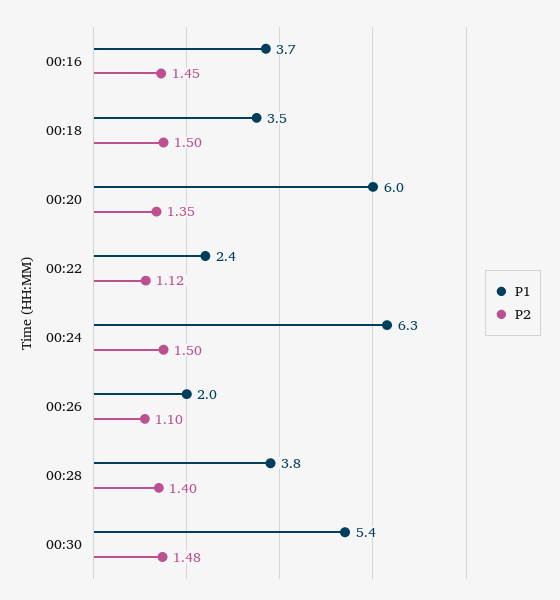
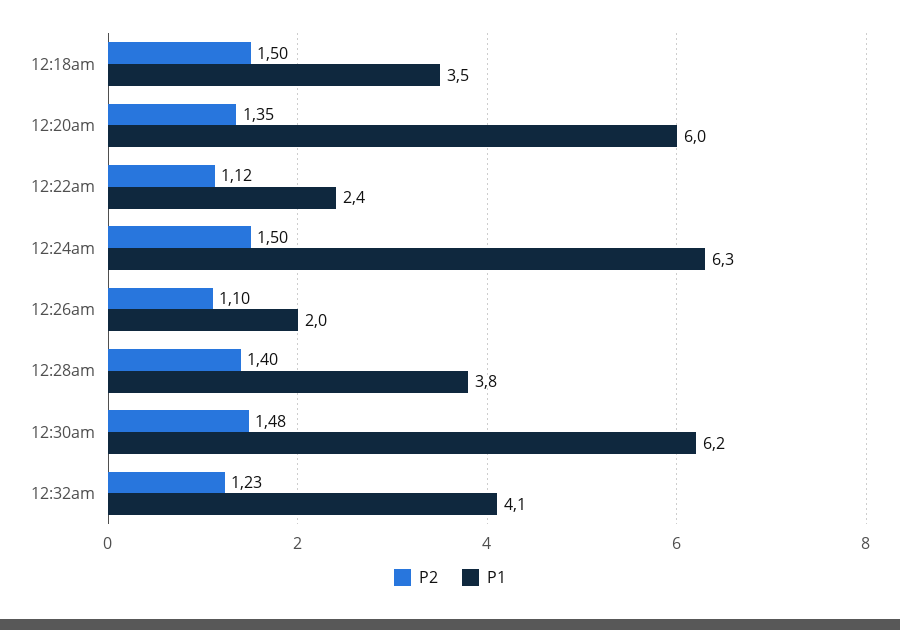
P1, 00:16: 3.7 -> none
P2, 00:16: 1.45 -> none
P1, 00:30: 5.4 -> 6.2
P2, 12:32am: none -> 1.23
P1, 12:32am: none -> 4.1

